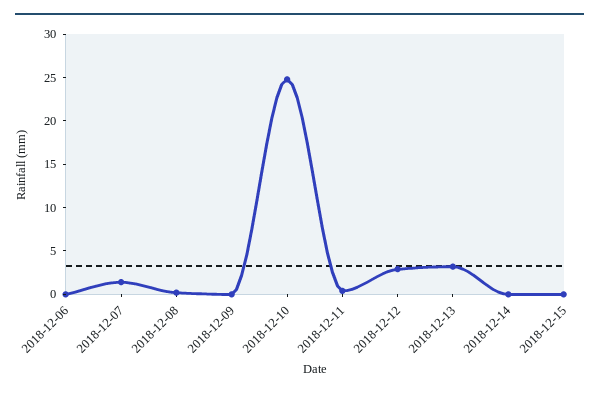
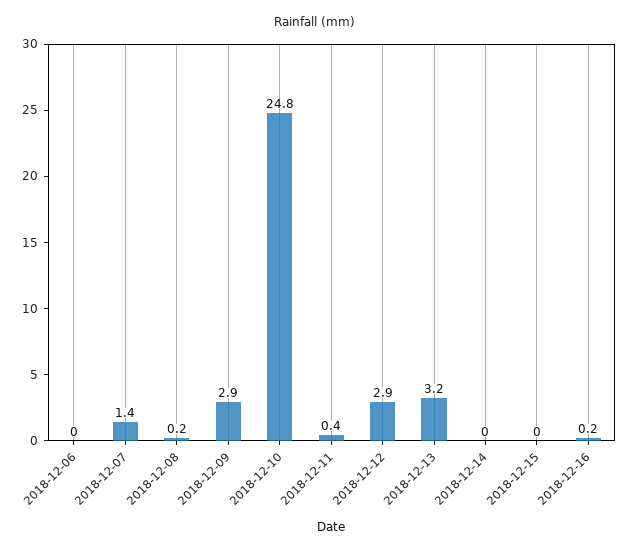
2018-12-09: 0 -> 2.9
2018-12-16: none -> 0.2

